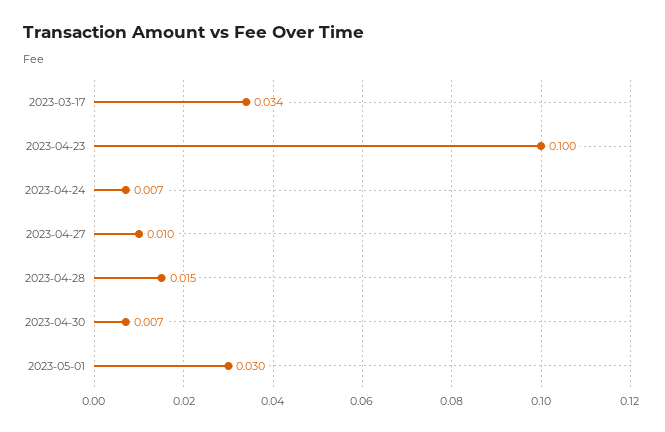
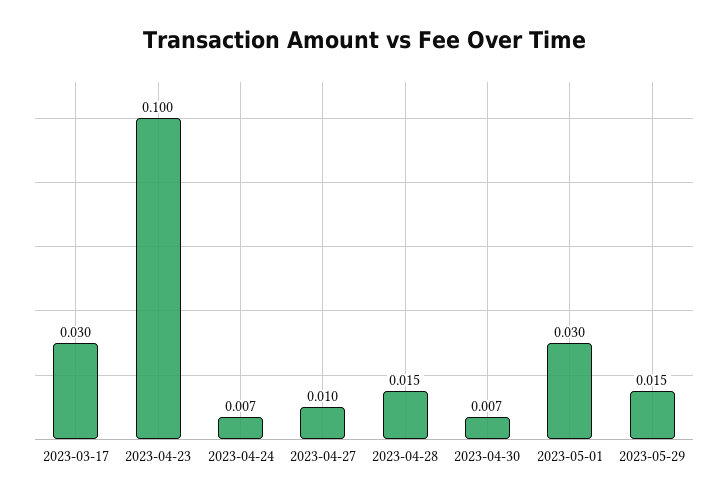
2023-03-17: 0.034 -> 0.03
2023-05-29: none -> 0.015

